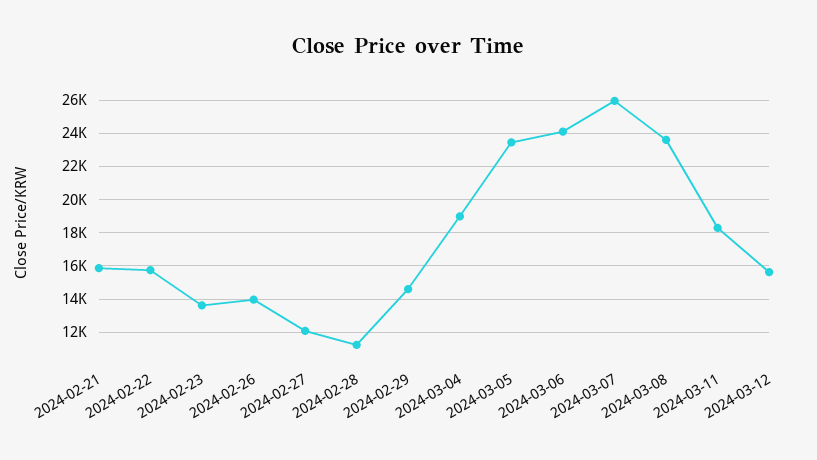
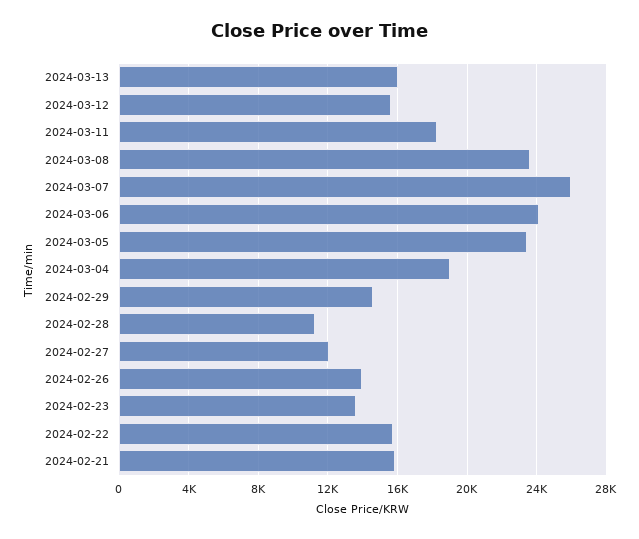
2024-03-13: none -> 16000

